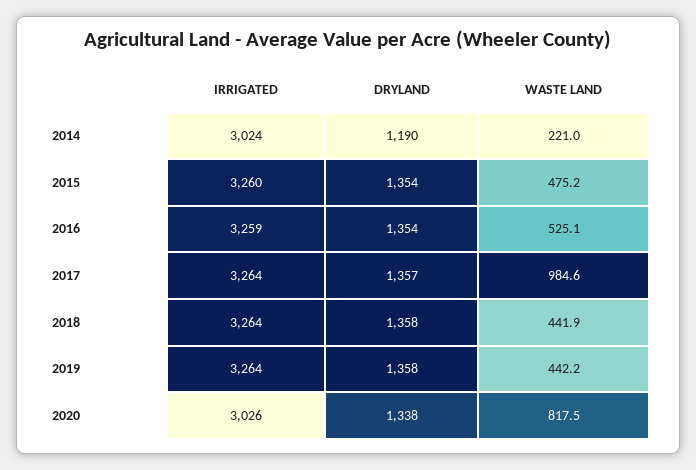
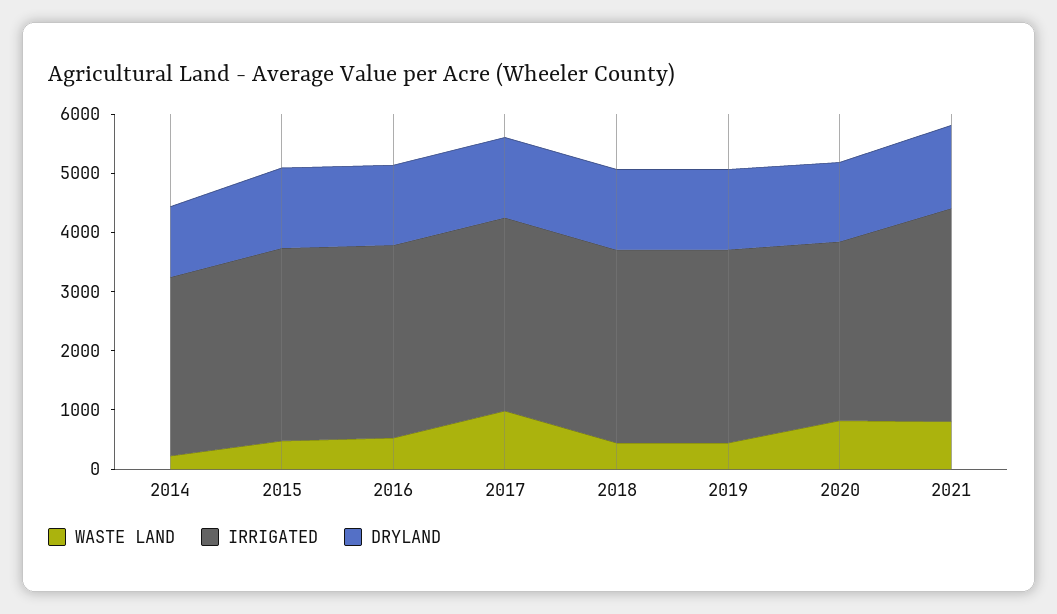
WASTE LAND, 2021: none -> 800
IRRIGATED, 2021: none -> 3600
DRYLAND, 2021: none -> 1400

